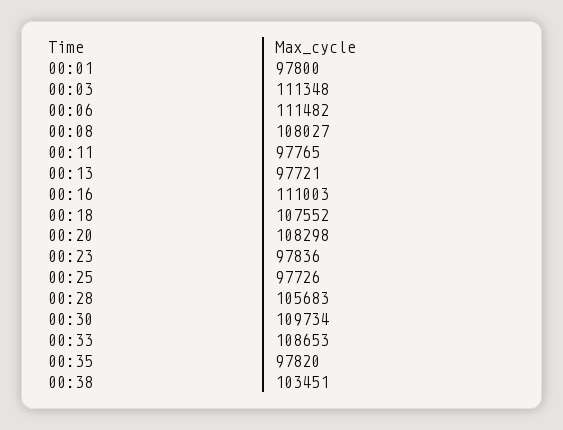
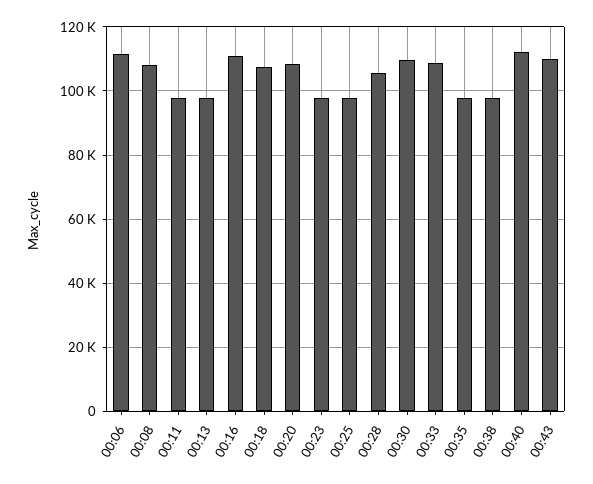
00:01: 97800 -> none
00:03: 111348 -> none
00:38: 103451 -> 98000
00:40: none -> 112000
00:43: none -> 110000

